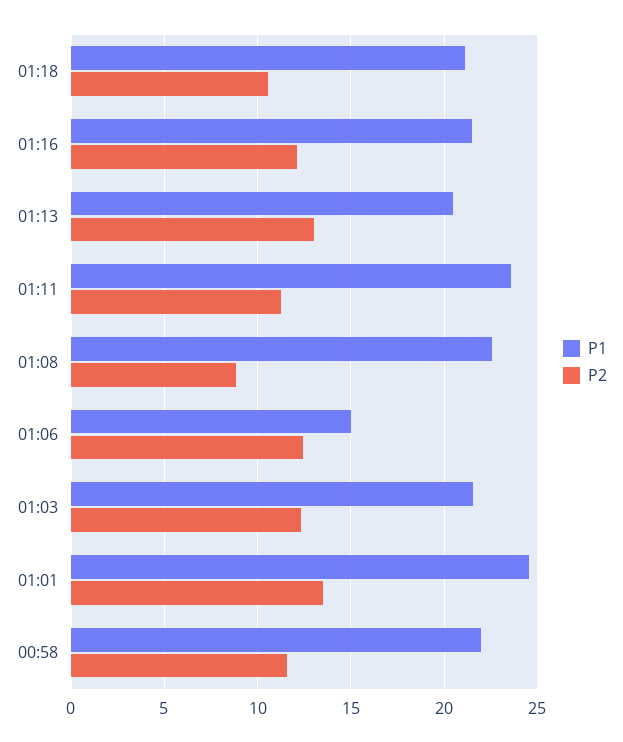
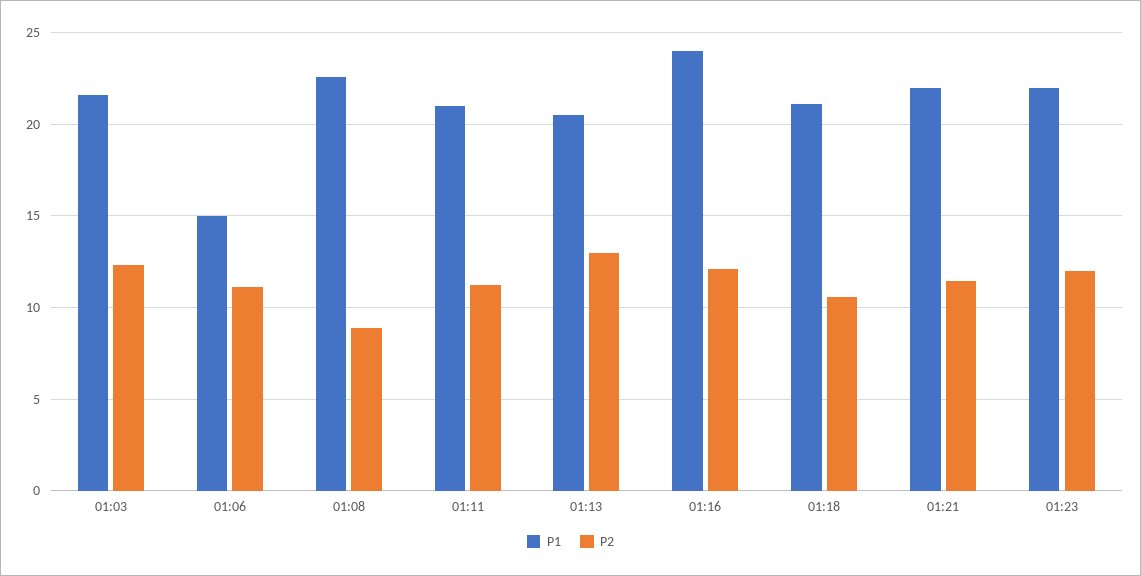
P1, 01:16: 21.5 -> 24
P1, 01:11: 23.5 -> 21
P2, 01:06: 12.5 -> 11
P1, 01:01: 24.5 -> none
P2, 01:01: 13.5 -> none
P1, 00:58: 22 -> none
P2, 00:58: 11.5 -> none
P1, 01:21: none -> 22
P2, 01:21: none -> 11.5
P1, 01:23: none -> 22
P2, 01:23: none -> 12

